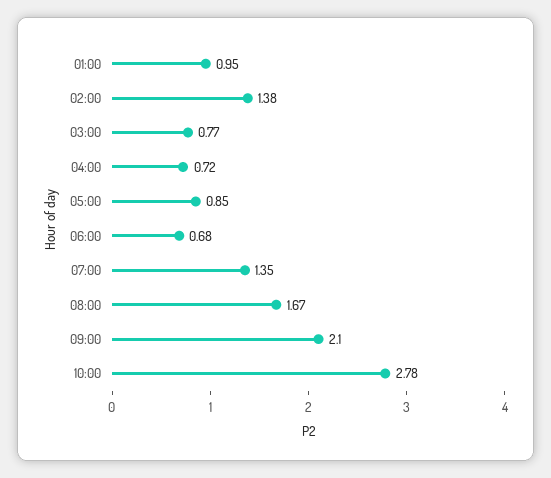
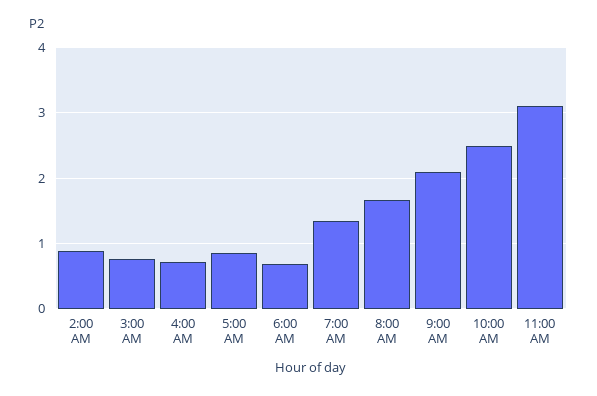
01:00: 0.95 -> none
02:00: 1.38 -> 0.9
10:00: 2.78 -> 2.5
11:00 AM: none -> 3.1

